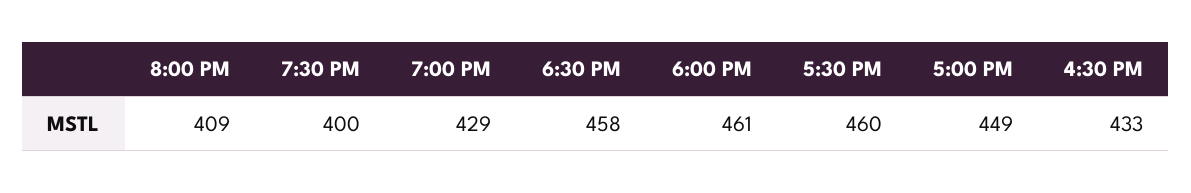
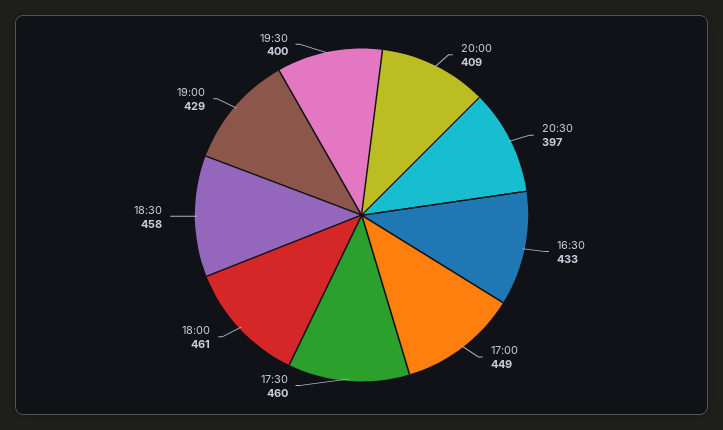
20:30: none -> 397

